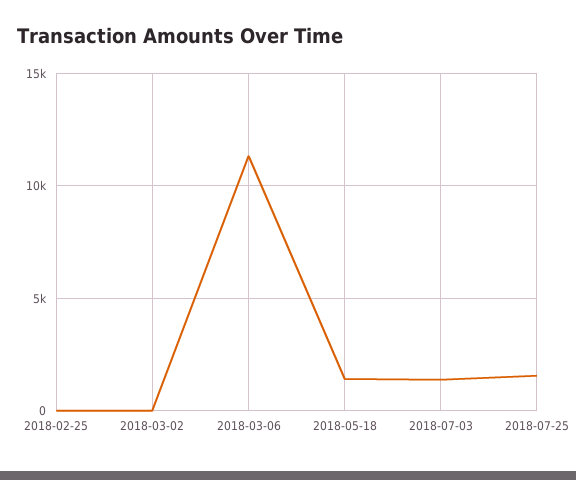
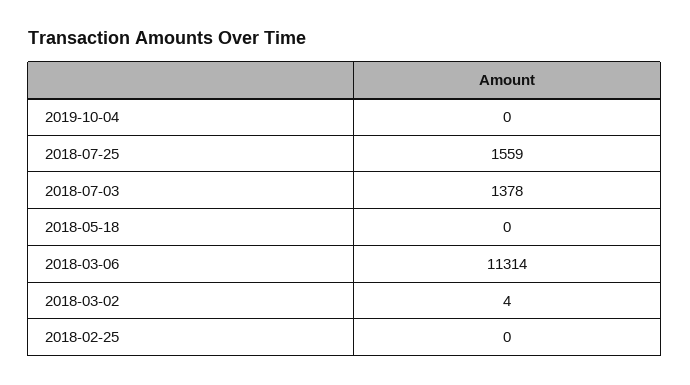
2018-05-18: 1500 -> 0
2019-10-04: none -> 0

